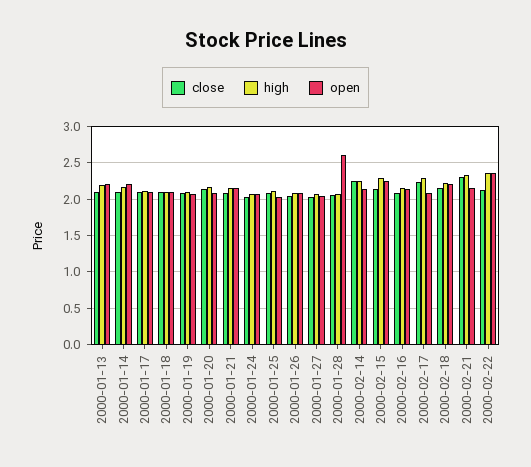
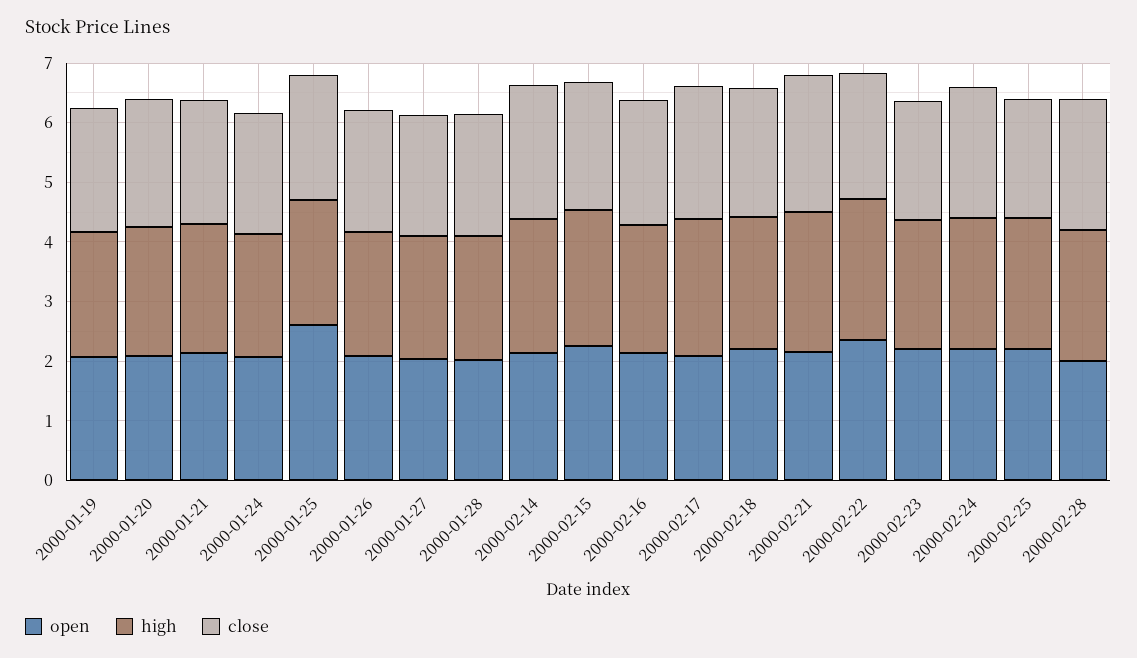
close, 2000-01-13: 2.1 -> none
high, 2000-01-13: 2.2 -> none
open, 2000-01-13: 2.2 -> none
close, 2000-01-14: 2.1 -> none
high, 2000-01-14: 2.2 -> none
open, 2000-01-14: 2.2 -> none
close, 2000-01-17: 2.1 -> none
high, 2000-01-17: 2.1 -> none
open, 2000-01-17: 2.1 -> none
close, 2000-01-18: 2.1 -> none
high, 2000-01-18: 2.1 -> none
open, 2000-01-18: 2.1 -> none
open, 2000-01-25: 2 -> 2.6
open, 2000-01-28: 2.6 -> 2
open, 2000-02-23: none -> 2.2
high, 2000-02-23: none -> 2.2
close, 2000-02-23: none -> 2
open, 2000-02-24: none -> 2.2
high, 2000-02-24: none -> 2.2
close, 2000-02-24: none -> 2.2
open, 2000-02-25: none -> 2.2
high, 2000-02-25: none -> 2.2
close, 2000-02-25: none -> 2
open, 2000-02-28: none -> 2
high, 2000-02-28: none -> 2.2
close, 2000-02-28: none -> 2.2

